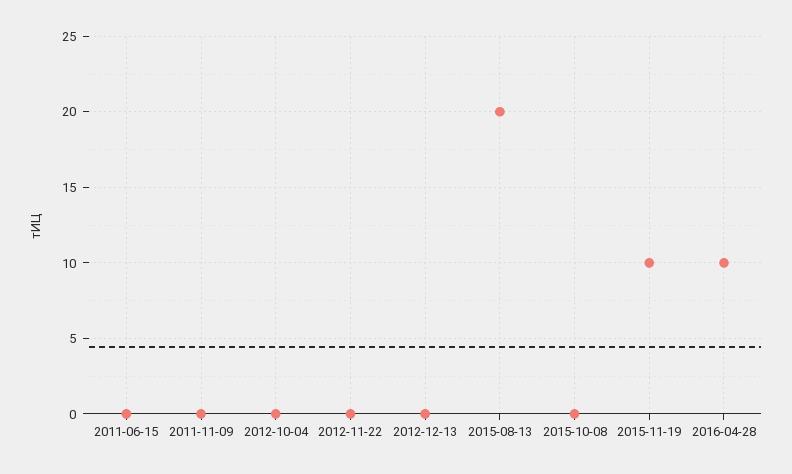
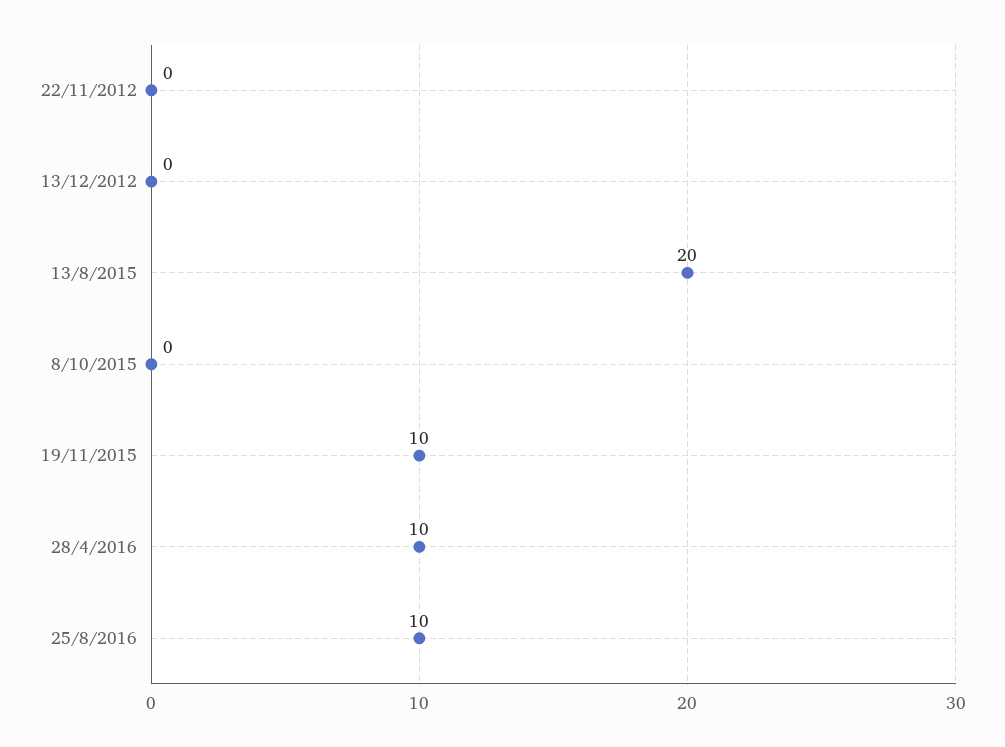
2011-06-15: 0 -> none
2011-11-09: 0 -> none
2012-10-04: 0 -> none
25/8/2016: none -> 10

